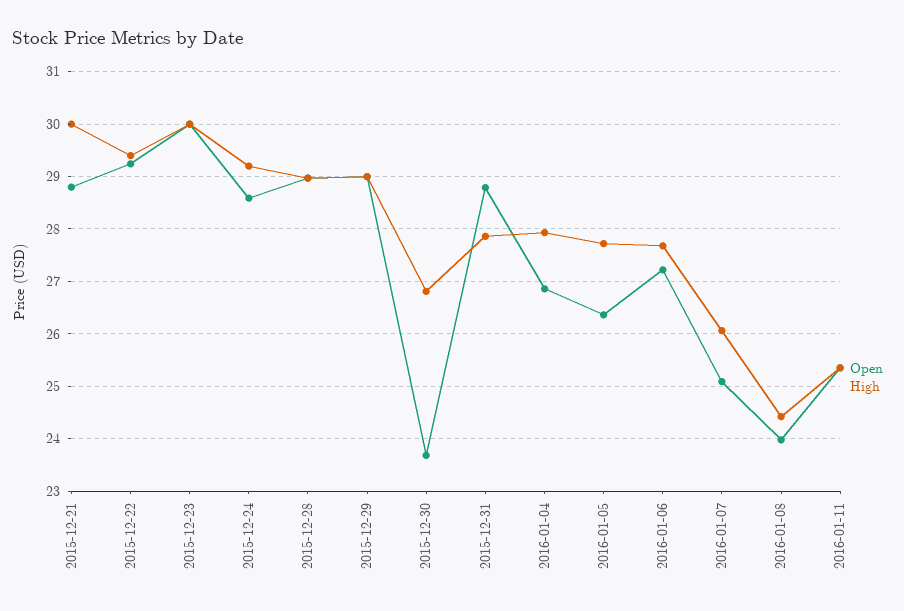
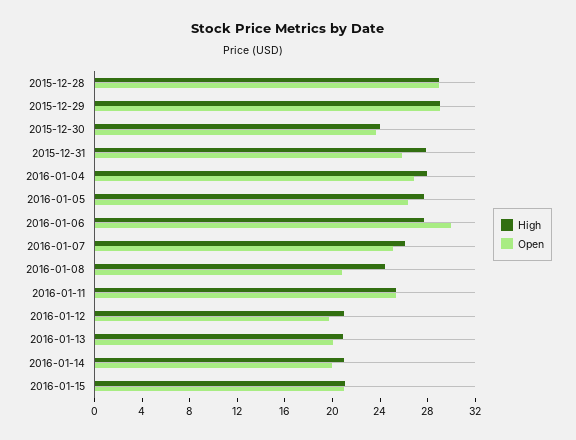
Open, 2015-12-21: 28.8 -> none
High, 2015-12-21: 30 -> none
Open, 2015-12-22: 29.2 -> none
High, 2015-12-22: 29.4 -> none
Open, 2015-12-23: 30 -> none
High, 2015-12-23: 30 -> none
Open, 2015-12-24: 28.6 -> none
High, 2015-12-24: 29.2 -> none
High, 2015-12-30: 26.8 -> 24
Open, 2015-12-31: 28.8 -> 26
Open, 2016-01-06: 27.2 -> 30
Open, 2016-01-08: 24 -> 21
High, 2016-01-12: none -> 21
Open, 2016-01-12: none -> 20
High, 2016-01-13: none -> 21
Open, 2016-01-13: none -> 20
High, 2016-01-14: none -> 21
Open, 2016-01-14: none -> 20
High, 2016-01-15: none -> 21
Open, 2016-01-15: none -> 21

